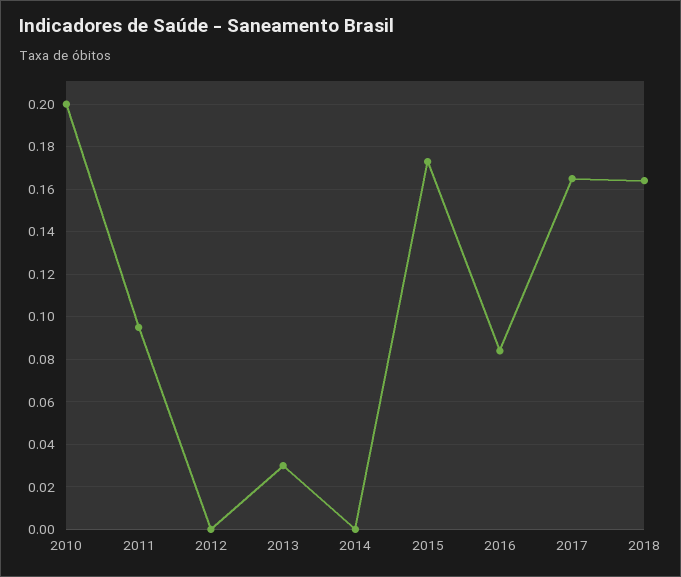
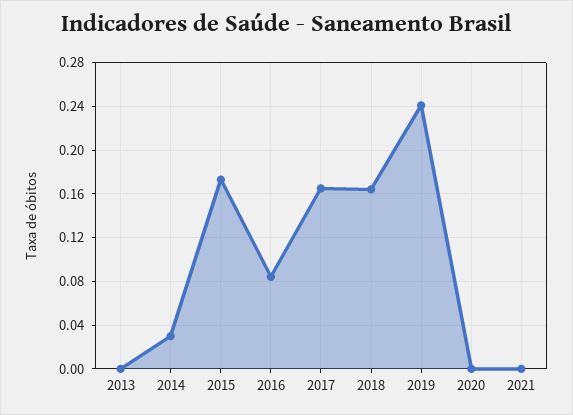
2010: 0.2 -> none
2011: 0.095 -> none
2012: 0 -> none
2013: 0.03 -> 0
2014: 0 -> 0.03
2019: none -> 0.24
2020: none -> 0
2021: none -> 0

